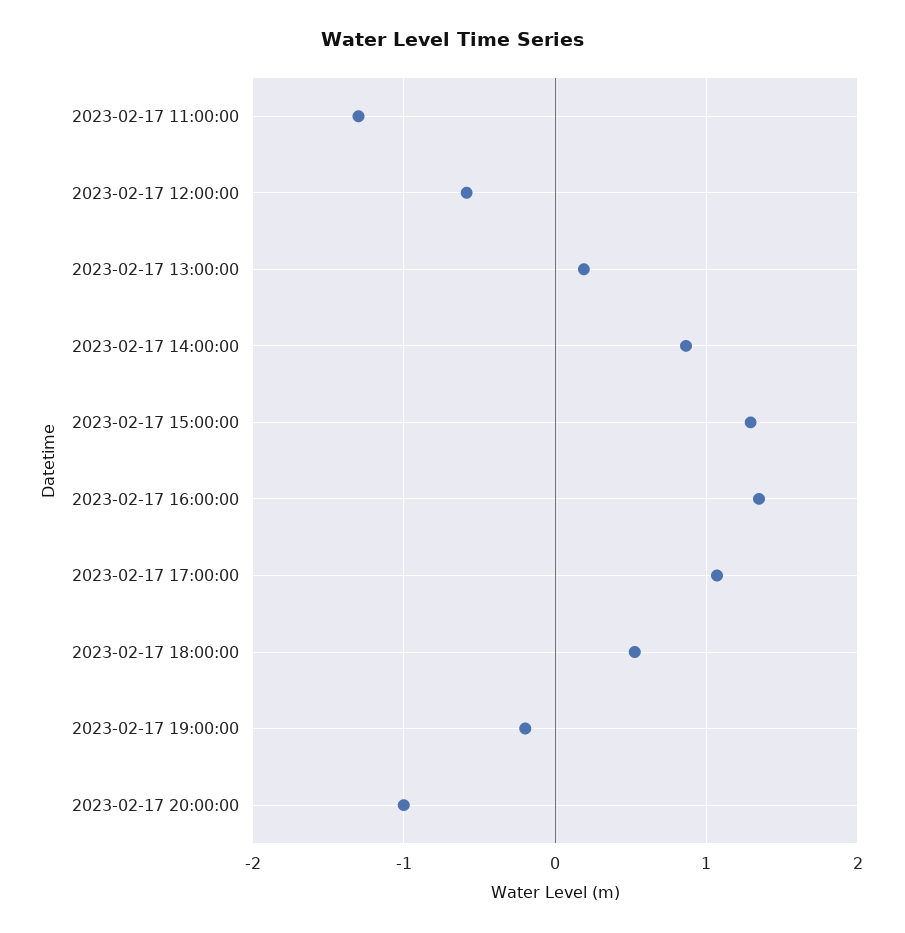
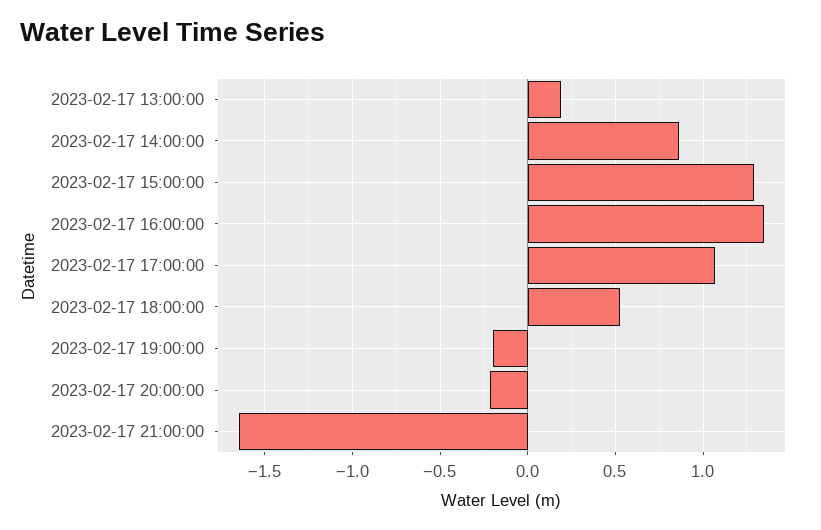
2023-02-17 11:00:00: -1.3 -> none
2023-02-17 12:00:00: -0.6 -> none
2023-02-17 20:00:00: -1 -> -0.2
2023-02-17 21:00:00: none -> -1.65

